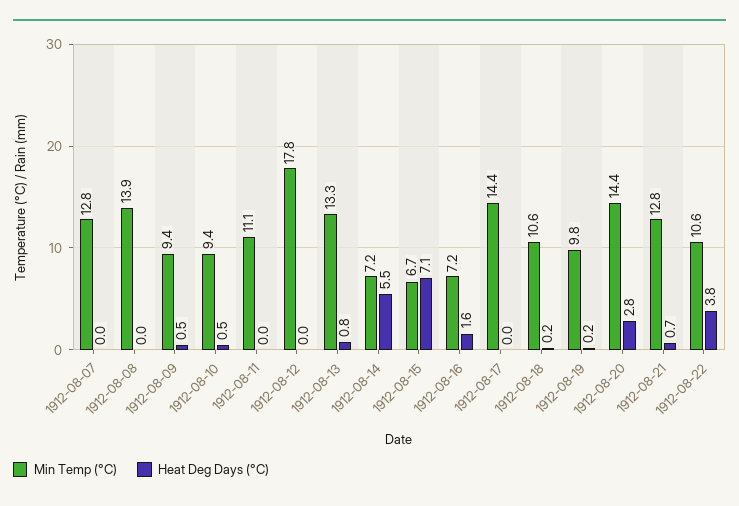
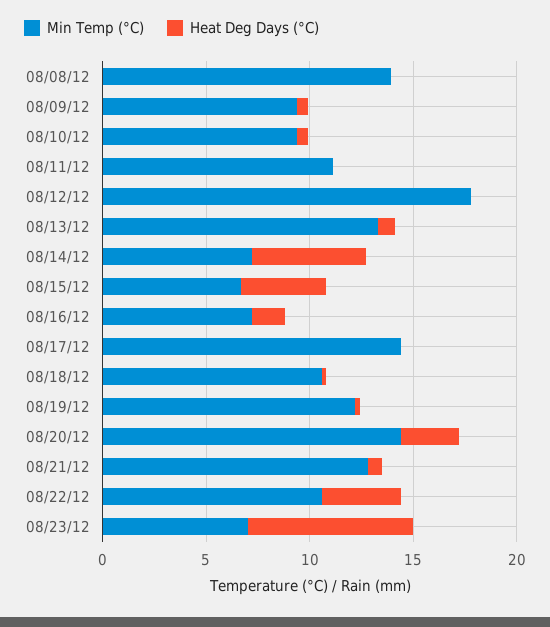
Min Temp (°C), 1912-08-07: 12.8 -> none
Heat Deg Days (°C), 1912-08-07: 0 -> none
Heat Deg Days (°C), 1912-08-15: 7.1 -> 4
Min Temp (°C), 1912-08-19: 9.8 -> 12
Min Temp (°C), 08/23/12: none -> 7
Heat Deg Days (°C), 08/23/12: none -> 8

